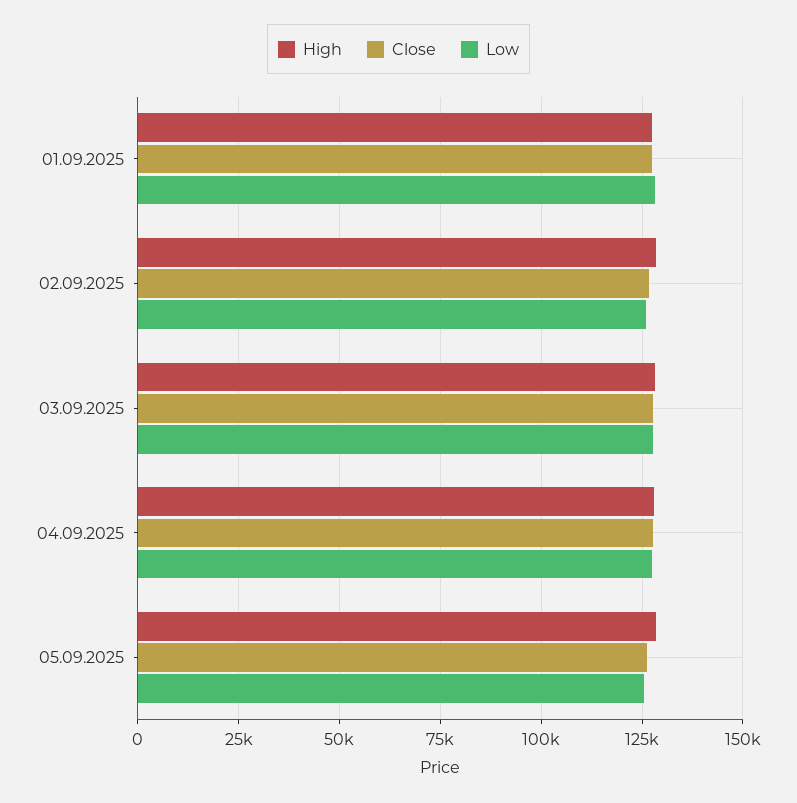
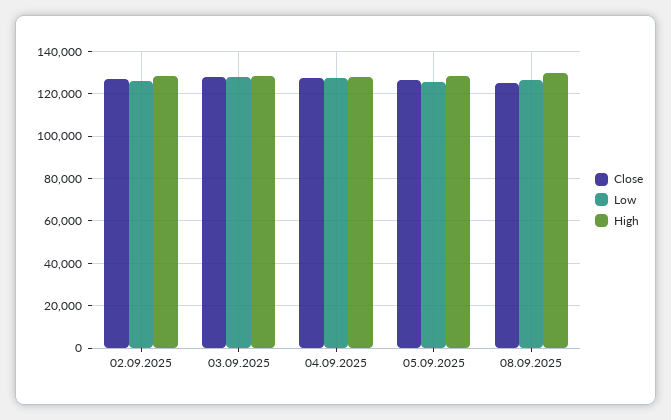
High, 01.09.2025: 127500 -> none
Close, 01.09.2025: 127500 -> none
Low, 01.09.2025: 127500 -> none
Close, 08.09.2025: none -> 125000
Low, 08.09.2025: none -> 125000
High, 08.09.2025: none -> 130000

